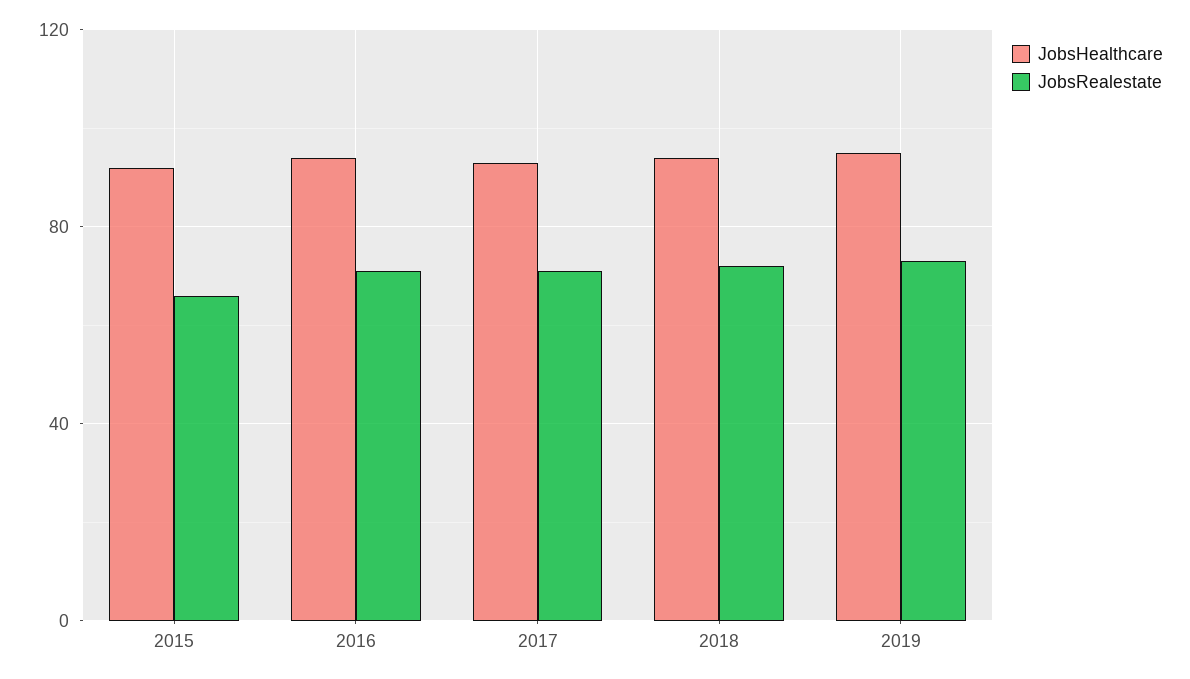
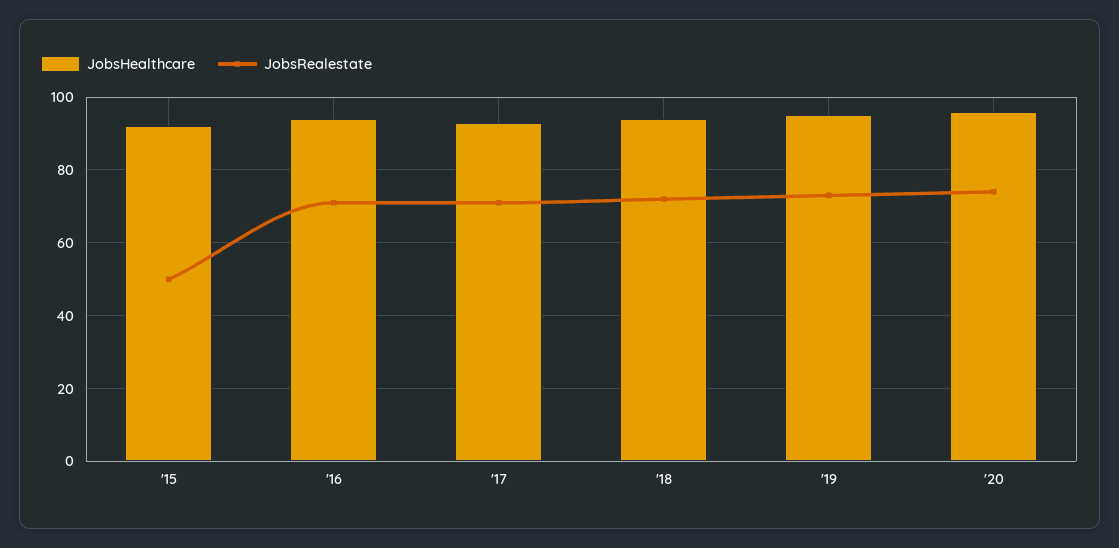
JobsRealestate, 2015: 65 -> 50
JobsHealthcare, '20: none -> 95
JobsRealestate, '20: none -> 75

